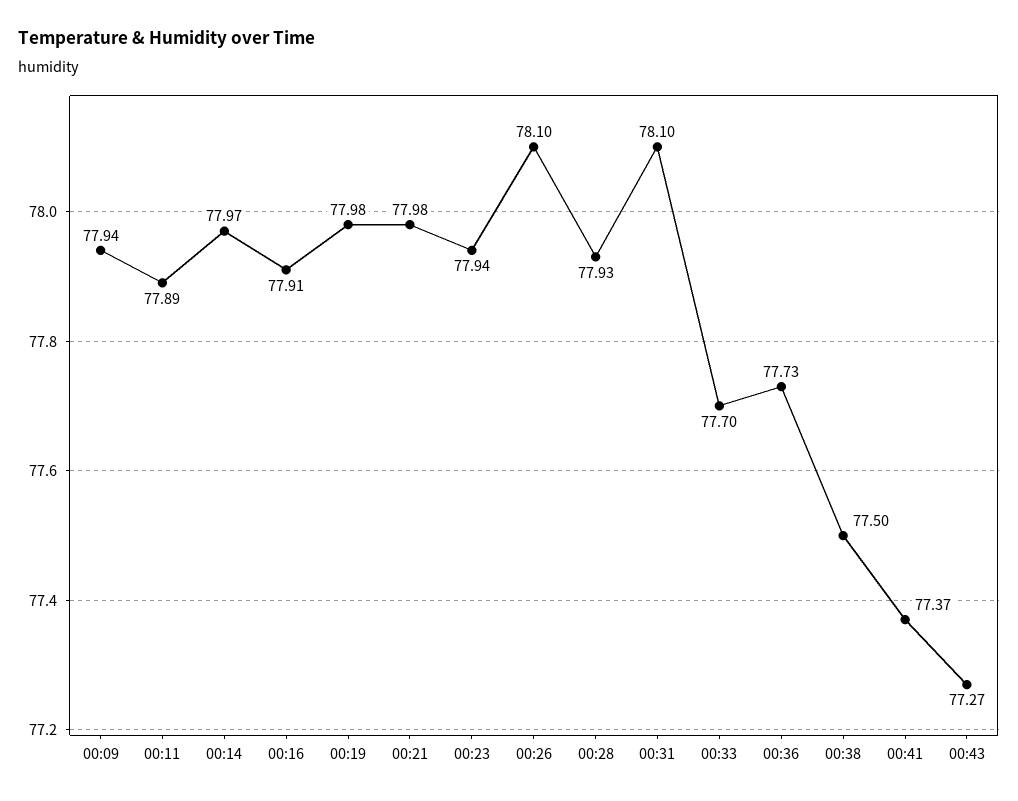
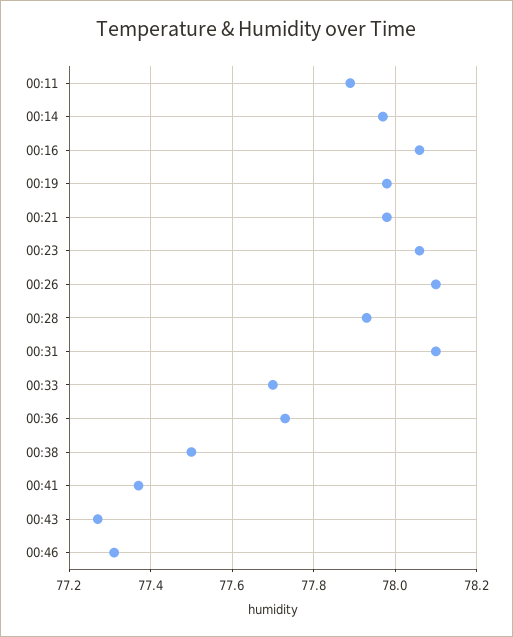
00:09: 77.94 -> none
00:16: 77.91 -> 78.05
00:23: 77.94 -> 78.05
00:46: none -> 77.3

